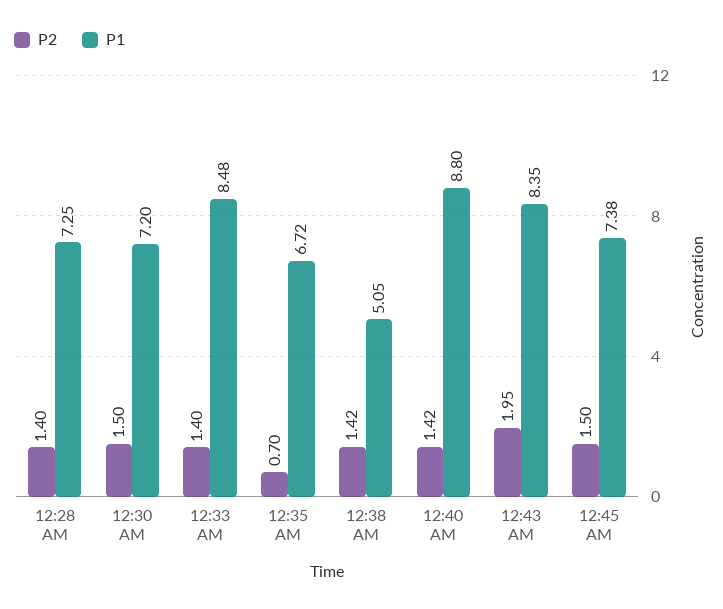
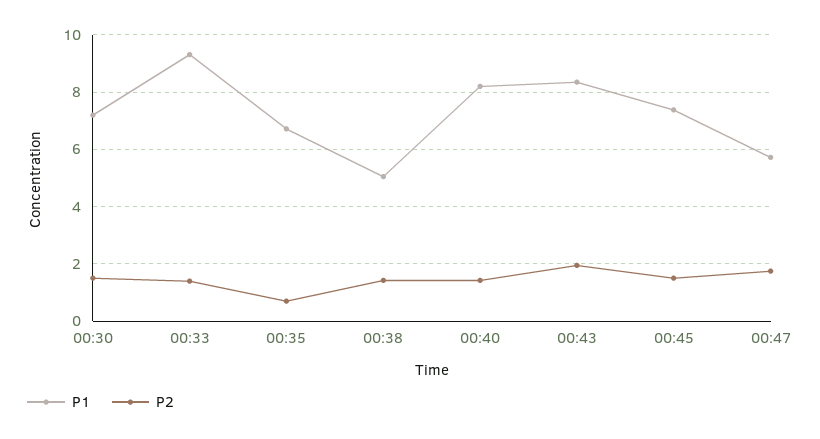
P2, 12:28 AM: 1.4 -> none
P1, 12:28 AM: 7.25 -> none
P1, 12:33 AM: 8.48 -> 9.25
P1, 12:40 AM: 8.8 -> 8.25
P1, 00:47: none -> 5.75
P2, 00:47: none -> 1.75

